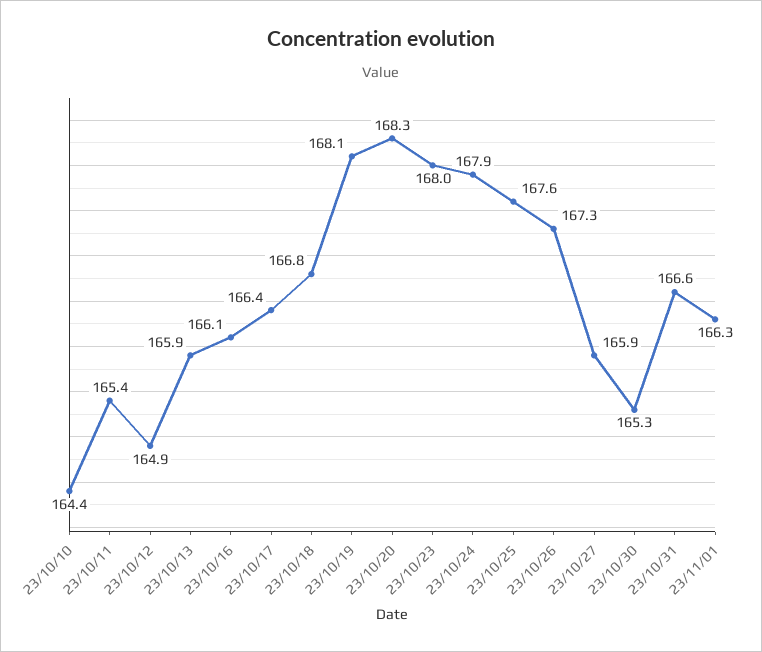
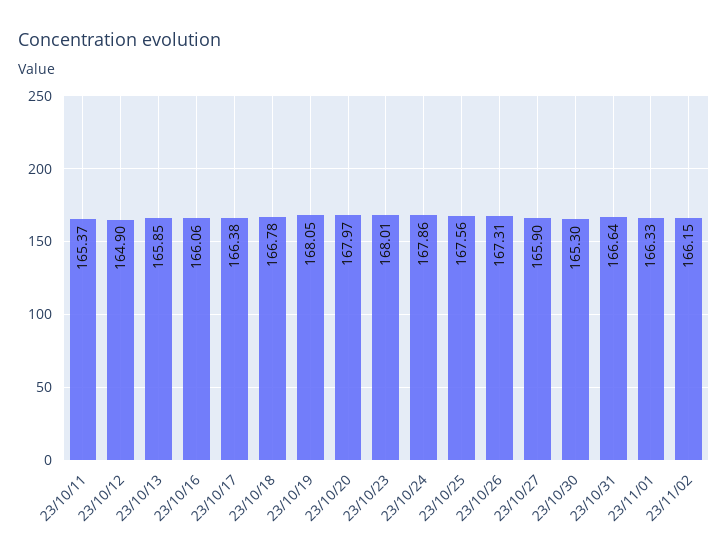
23/10/10: 164.4 -> none
23/10/20: 168.3 -> 167.97
23/11/02: none -> 166.15

